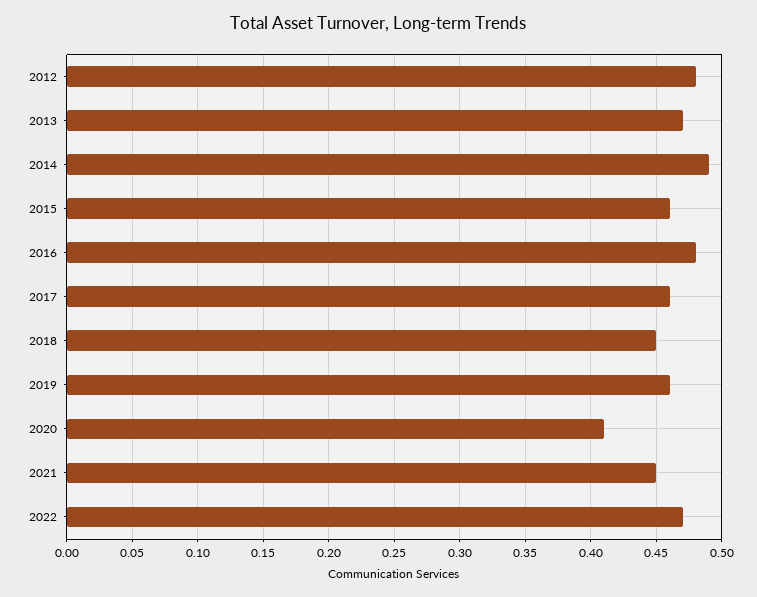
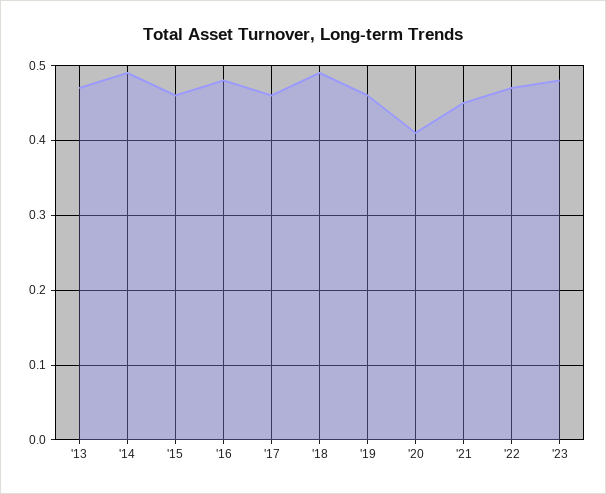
2012: 0.48 -> none
2018: 0.45 -> 0.49
'23: none -> 0.48

